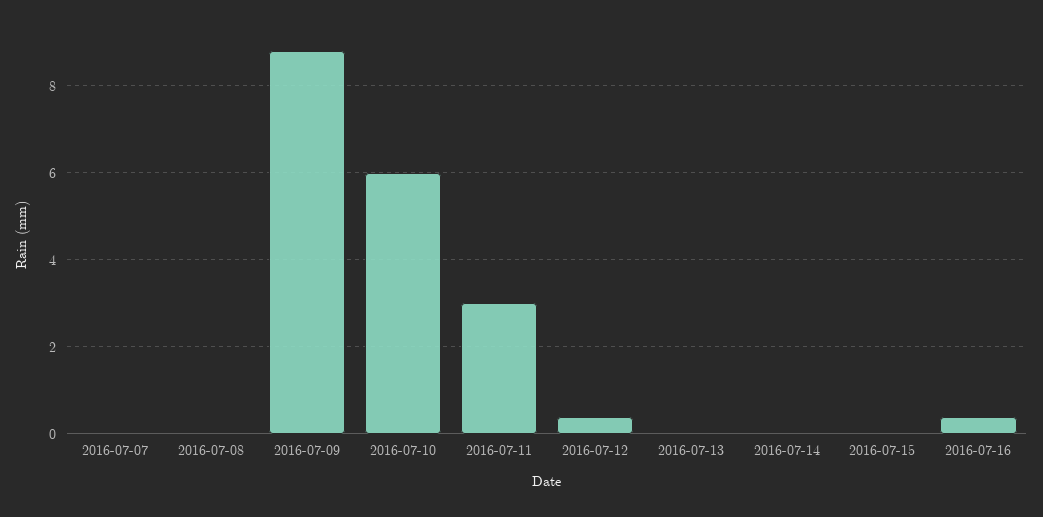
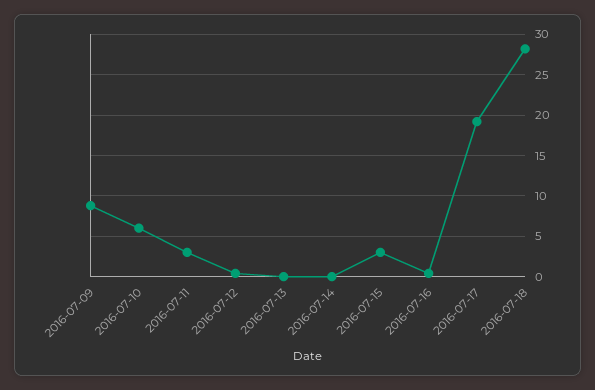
2016-07-07: 0 -> none
2016-07-08: 0 -> none
2016-07-15: 0 -> 3
2016-07-17: none -> 19
2016-07-18: none -> 28

